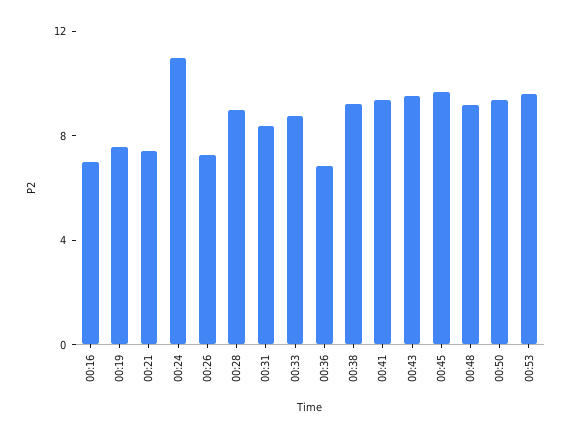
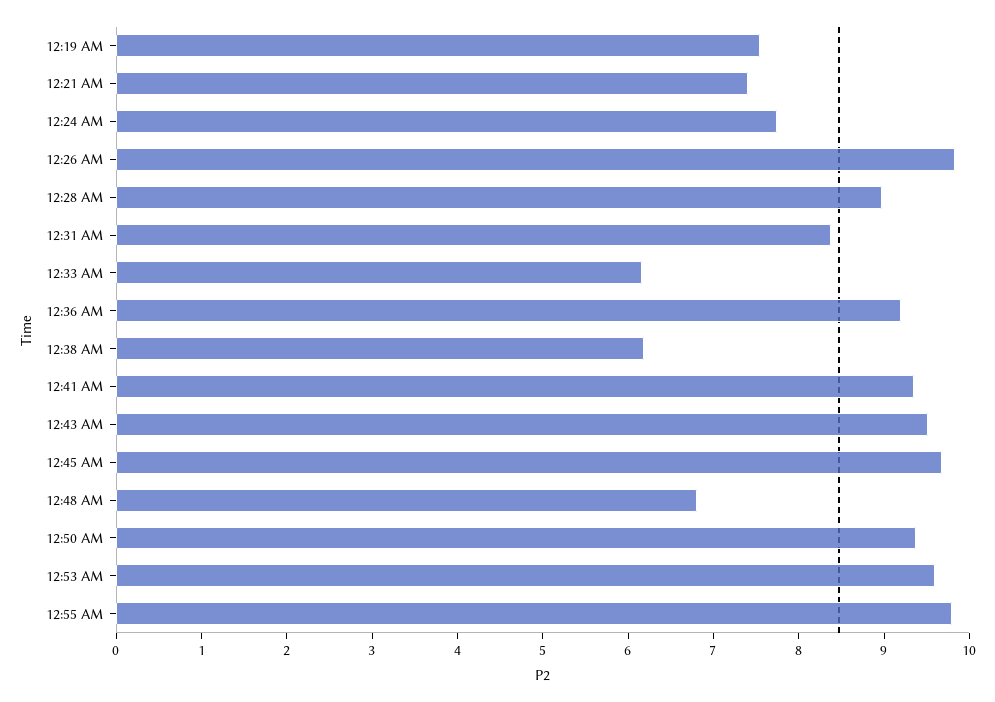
00:16: 7 -> none
00:24: 11 -> 7.8
00:26: 7 -> 9.8
00:33: 9 -> 6.2
00:36: 7 -> 9.2
00:38: 9 -> 6.2
00:48: 9 -> 6.8
12:55 AM: none -> 9.8

